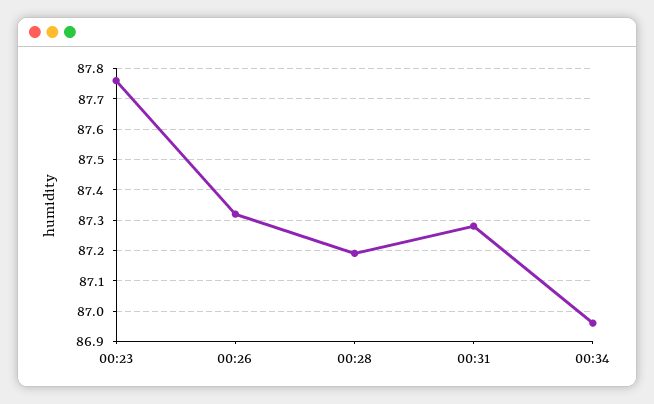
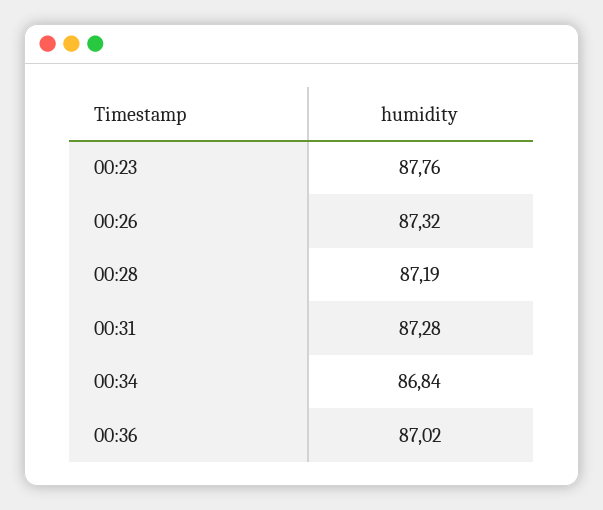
00:34: 86.95 -> 86.84
00:36: none -> 87.02

